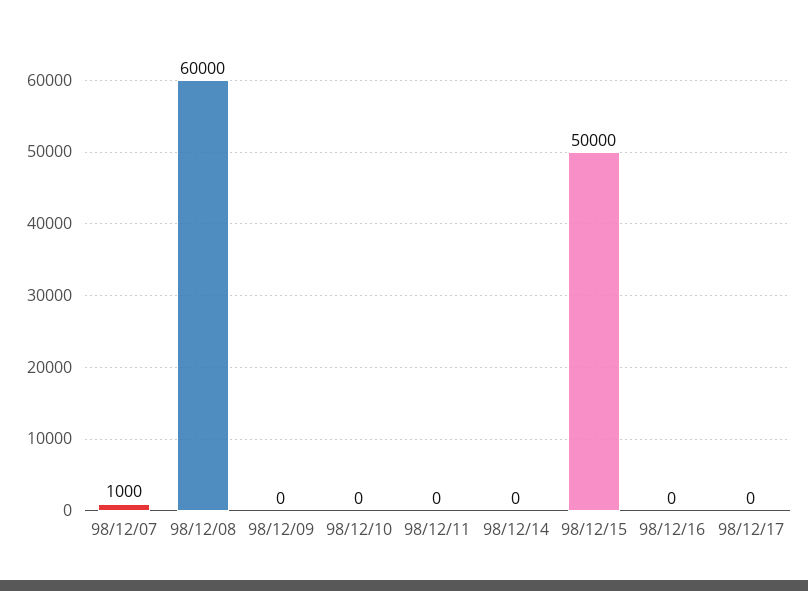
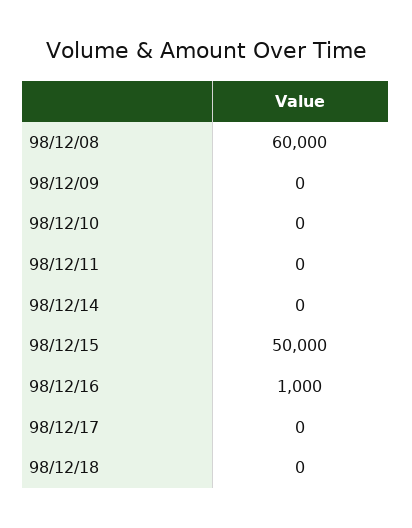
98/12/07: 1000 -> none
98/12/16: 0 -> 1000
98/12/18: none -> 0

